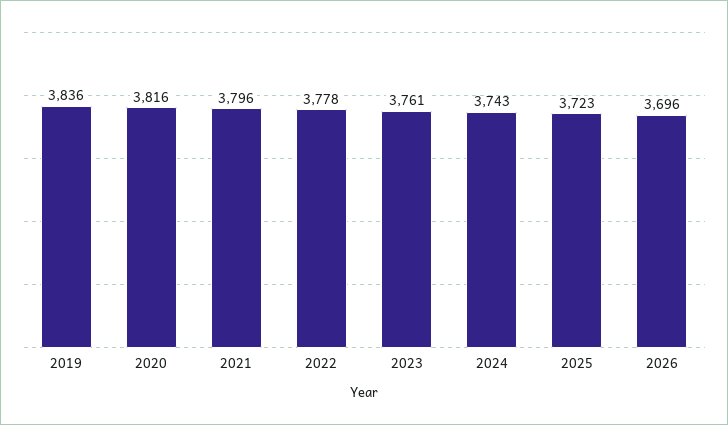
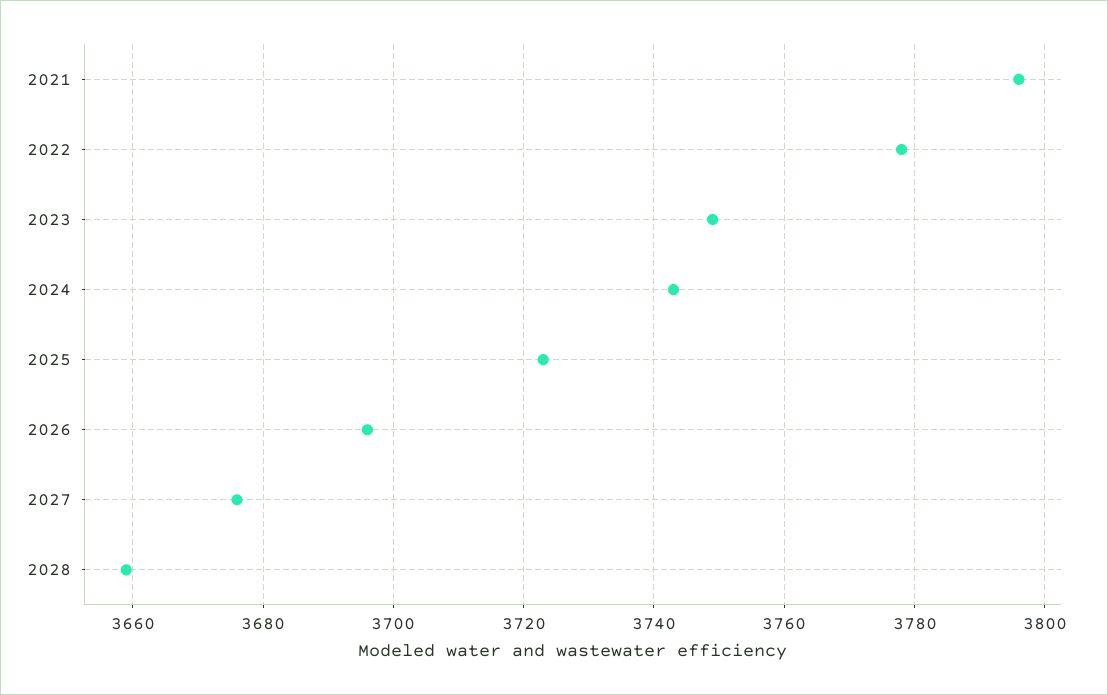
2019: 3836 -> none
2020: 3816 -> none
2023: 3761 -> 3750
2027: none -> 3675
2028: none -> 3660

